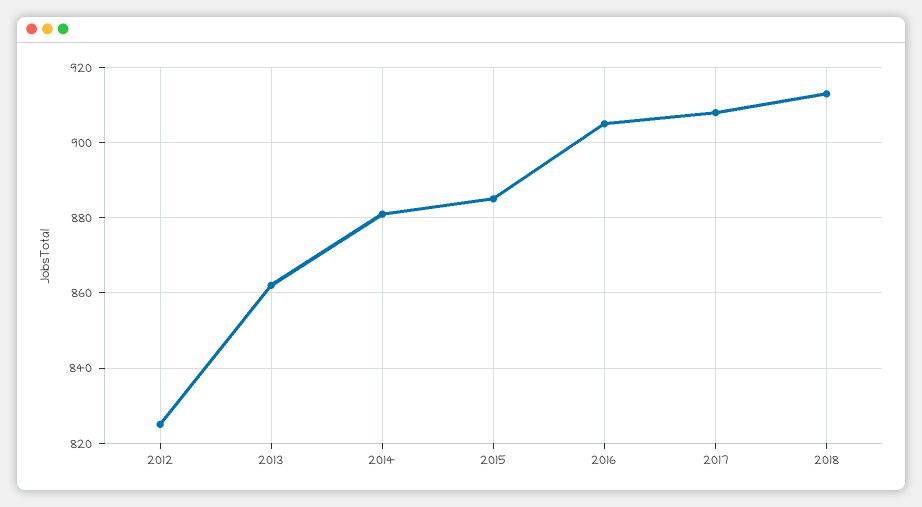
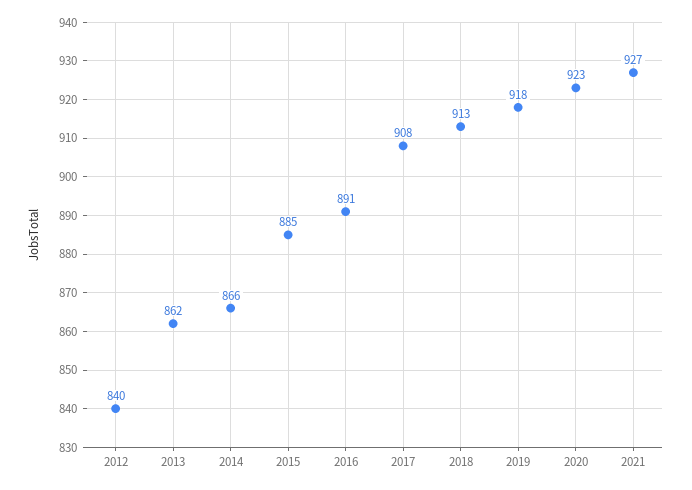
2012: 825 -> 840
2014: 880 -> 866
2016: 905 -> 891
2019: none -> 918
2020: none -> 923
2021: none -> 927

